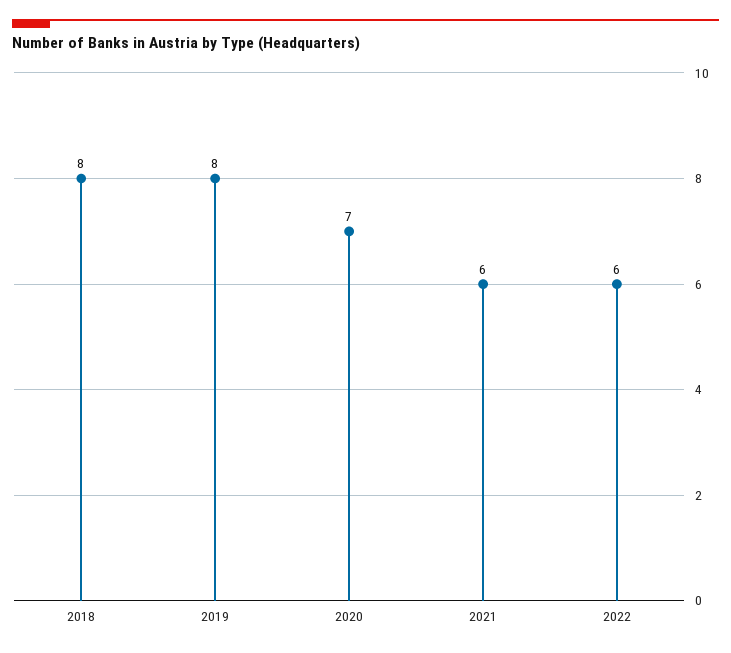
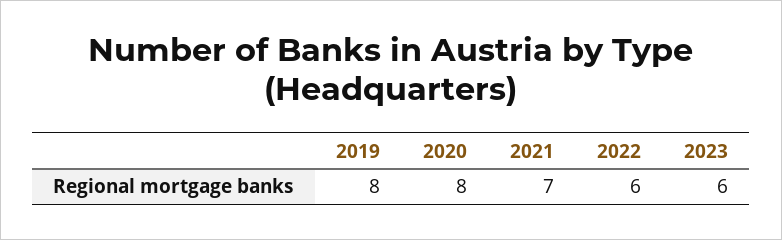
2018: 8 -> none
2020: 7 -> 8
2021: 6 -> 7
2023: none -> 6

